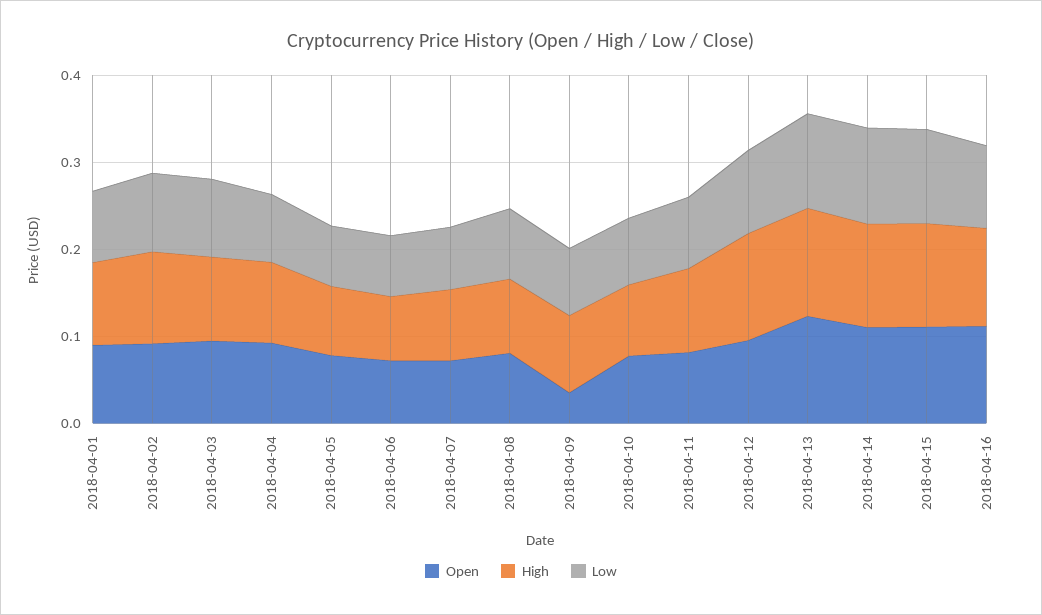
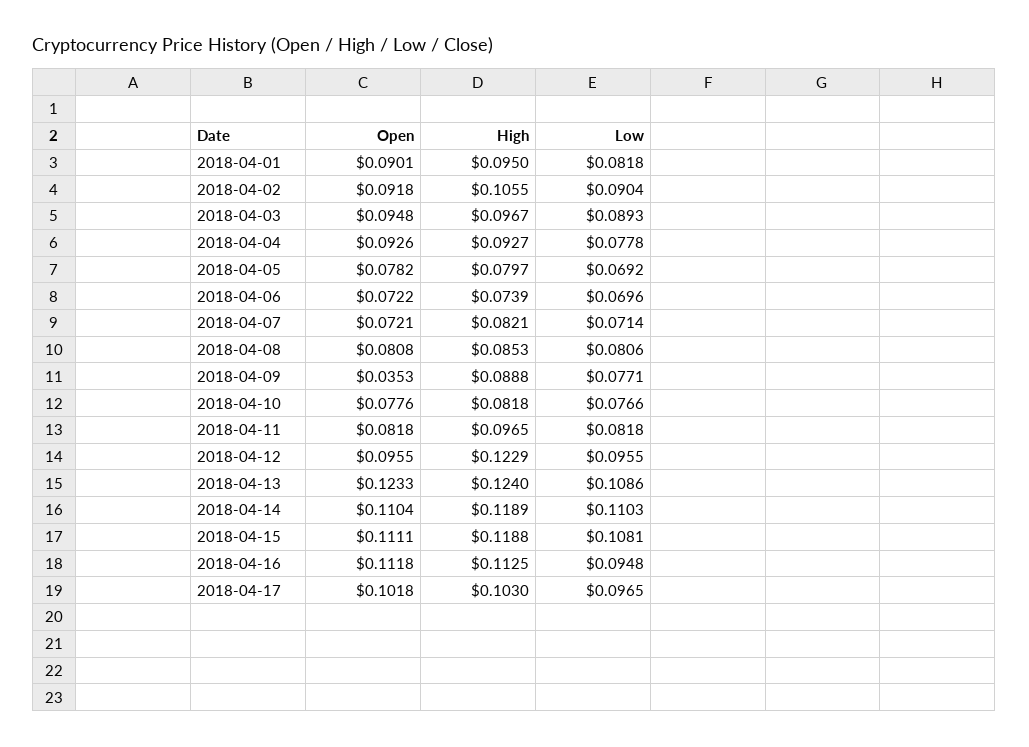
Open, 2018-04-17: none -> 0.1018
High, 2018-04-17: none -> 0.103
Low, 2018-04-17: none -> 0.0965

